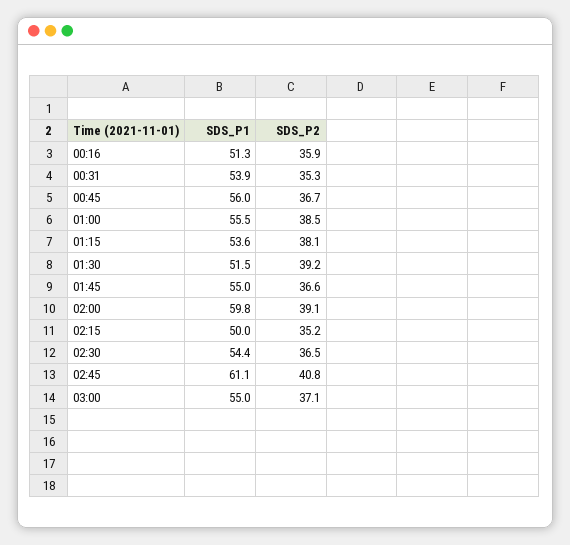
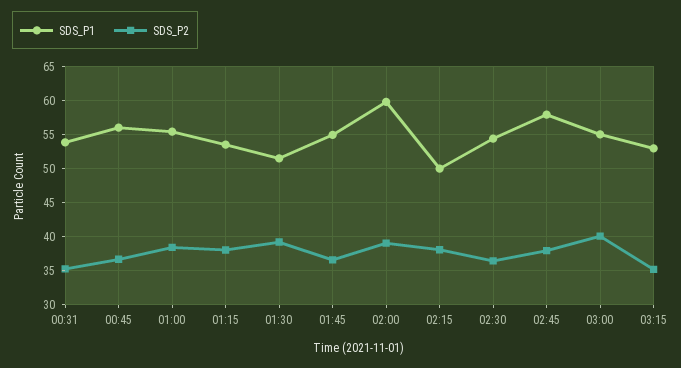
SDS_P1, 00:16: 51.3 -> none
SDS_P2, 00:16: 35.9 -> none
SDS_P2, 02:15: 35.2 -> 38
SDS_P1, 02:45: 61.1 -> 58
SDS_P2, 02:45: 40.8 -> 38
SDS_P2, 03:00: 37.1 -> 40
SDS_P1, 03:15: none -> 53
SDS_P2, 03:15: none -> 35

